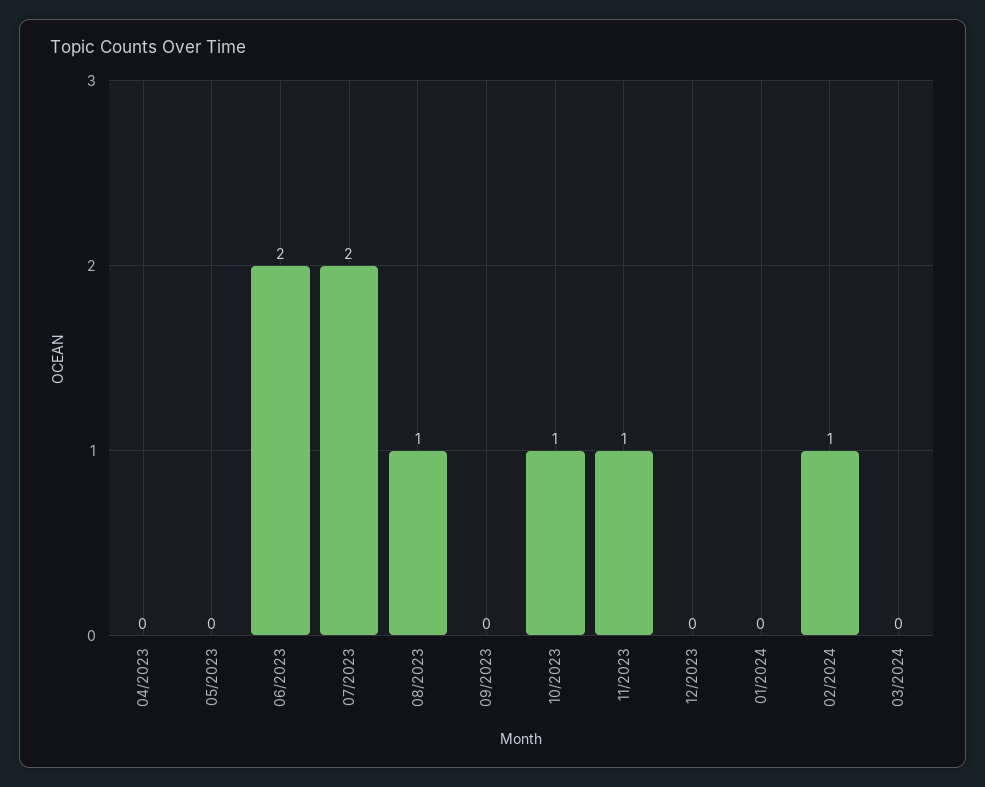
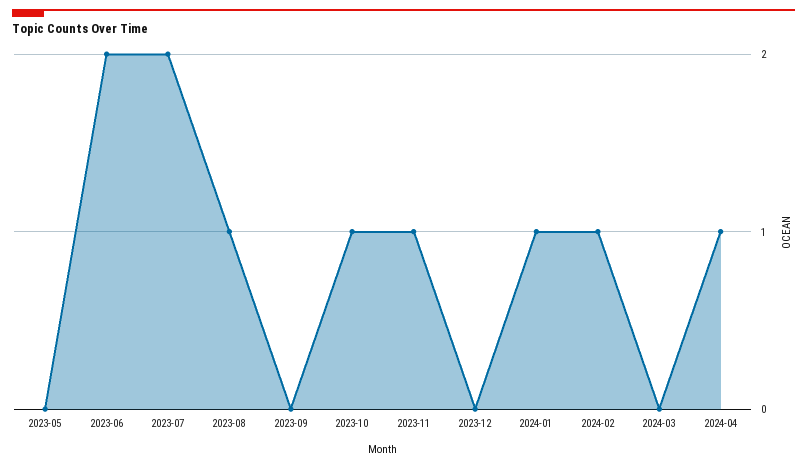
04/2023: 0 -> none
01/2024: 0 -> 1
2024-04: none -> 1

